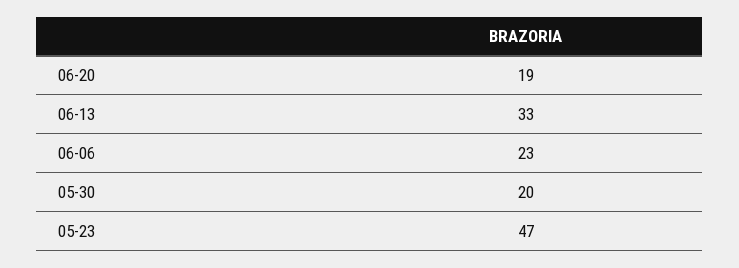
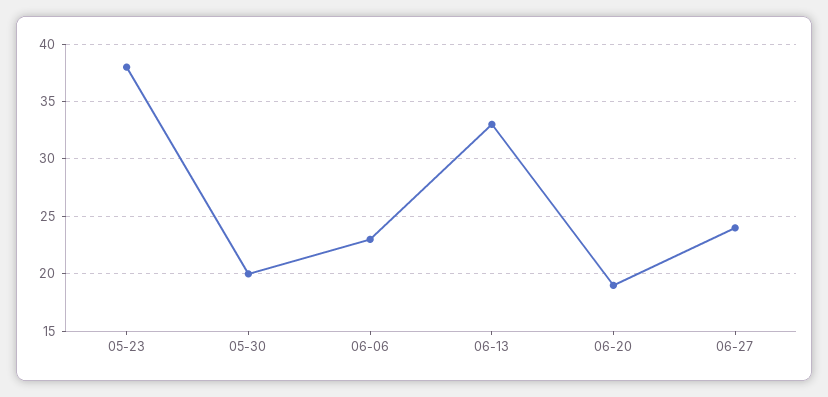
05-23: 47 -> 38
06-27: none -> 24

